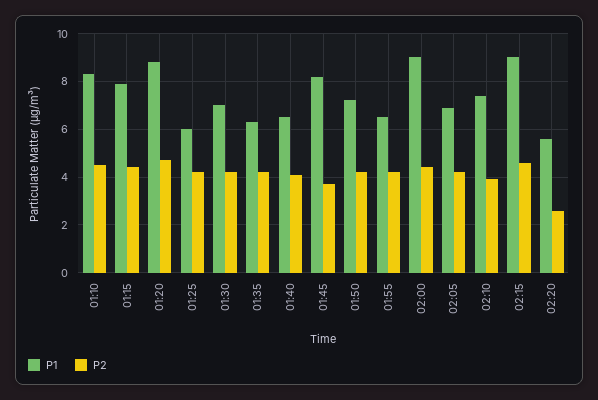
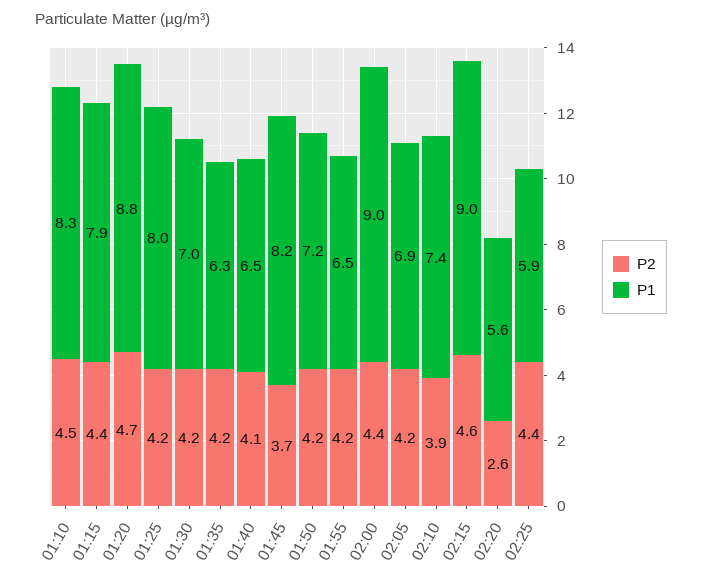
P1, 01:25: 6 -> 8
P2, 02:25: none -> 4.4
P1, 02:25: none -> 5.9

